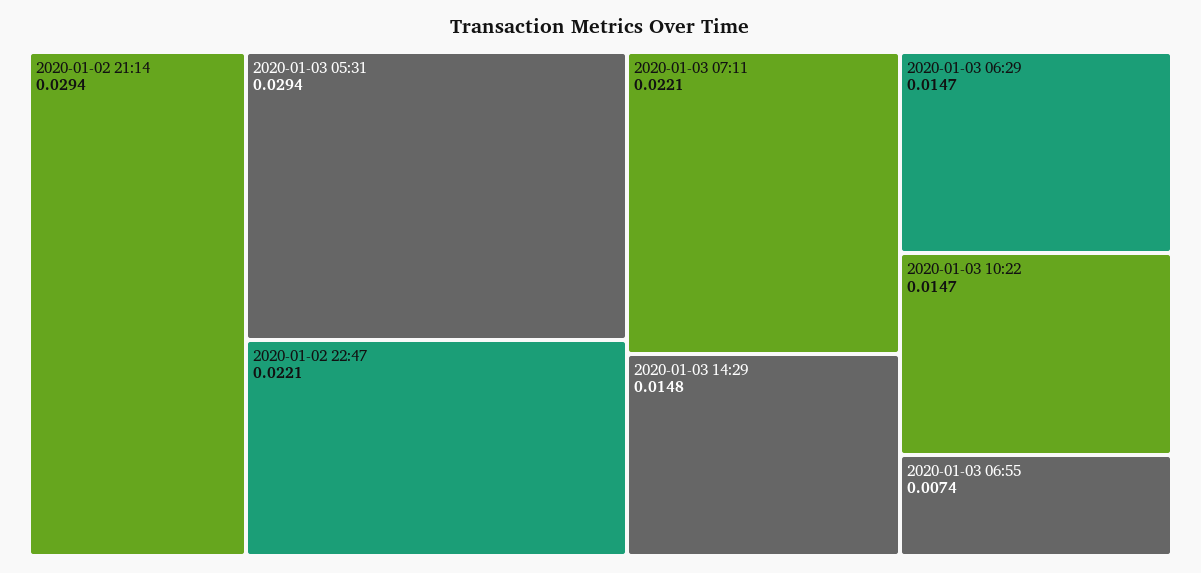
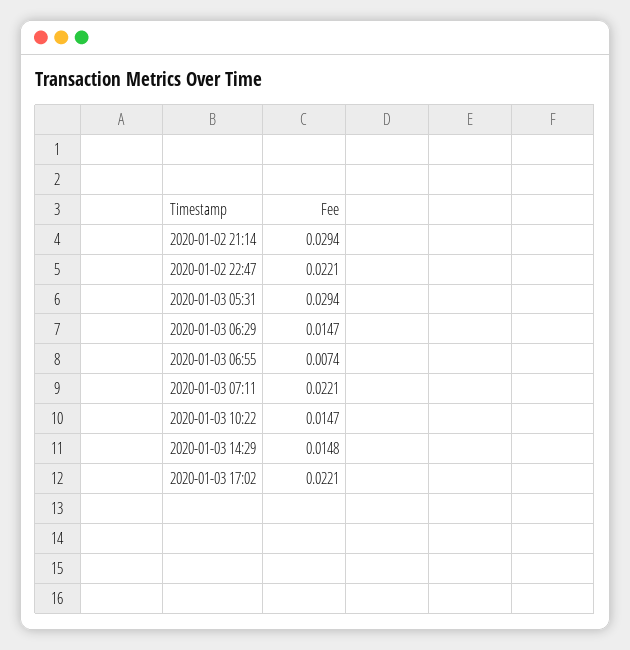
2020-01-03 17:02: none -> 0.0221

